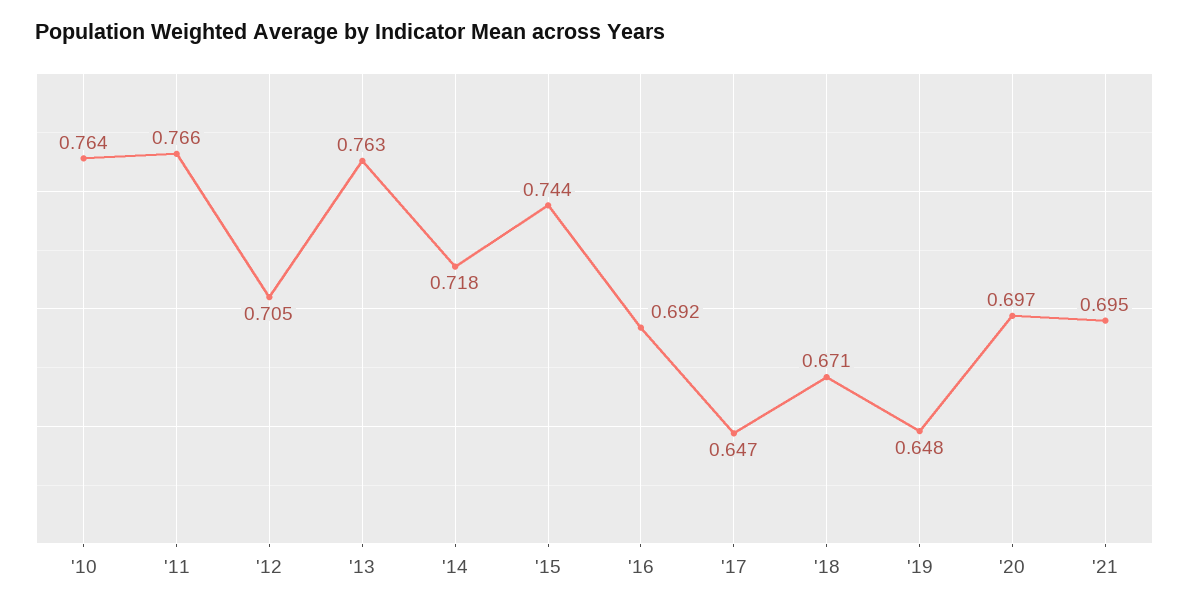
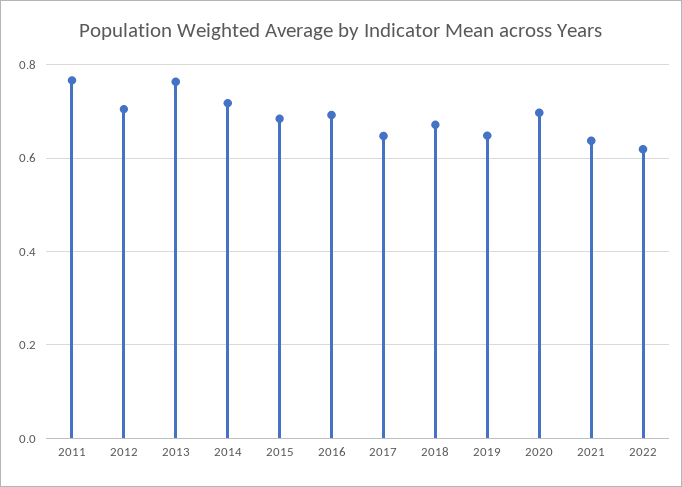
'10: 0.764 -> none
'15: 0.744 -> 0.68
'21: 0.695 -> 0.64
2022: none -> 0.62

